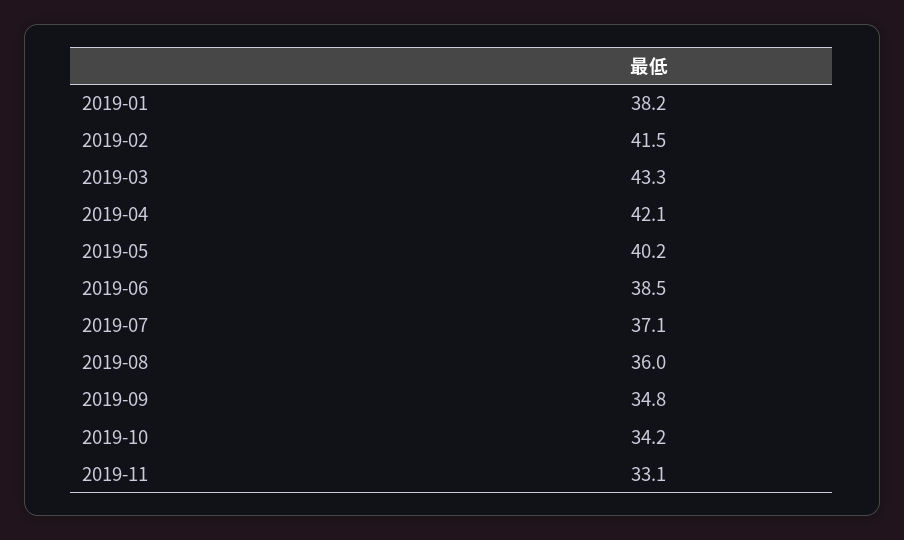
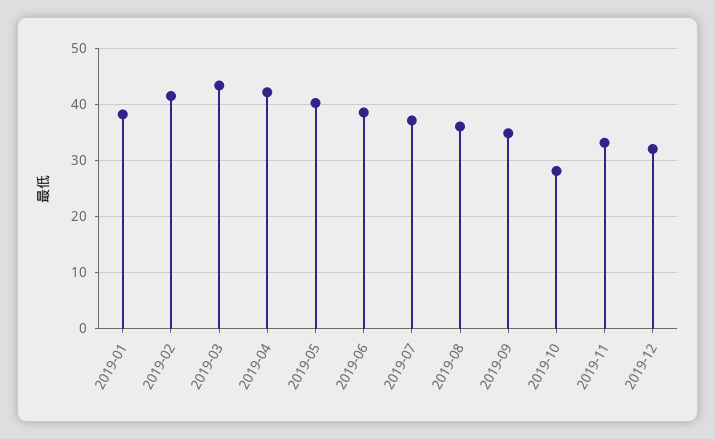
2019-10: 34.2 -> 28
2019-12: none -> 32

